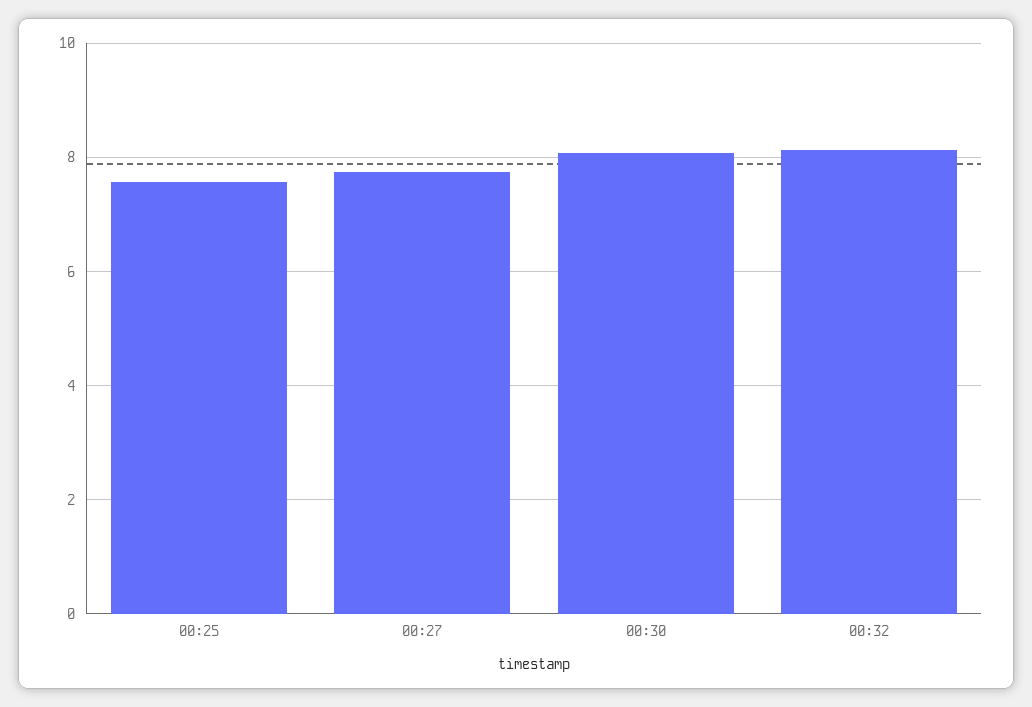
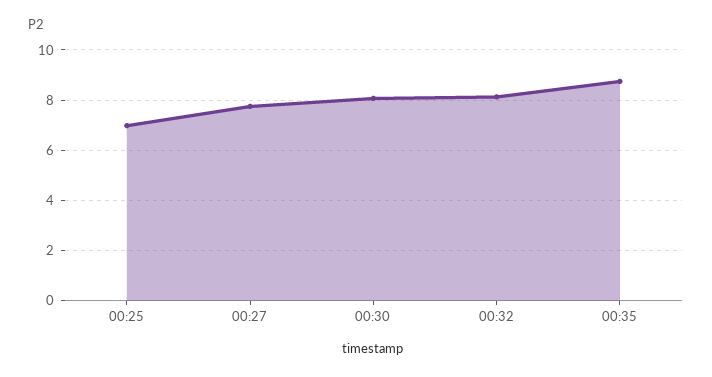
00:25: 7.6 -> 7
00:35: none -> 8.75

